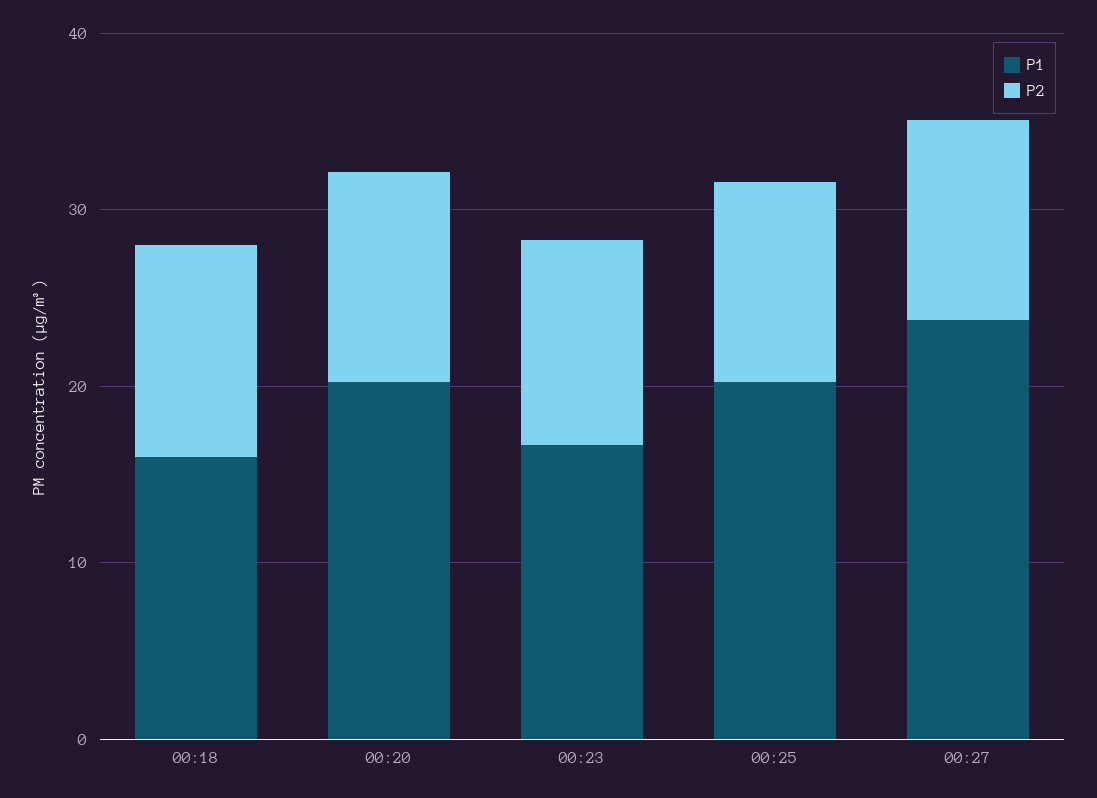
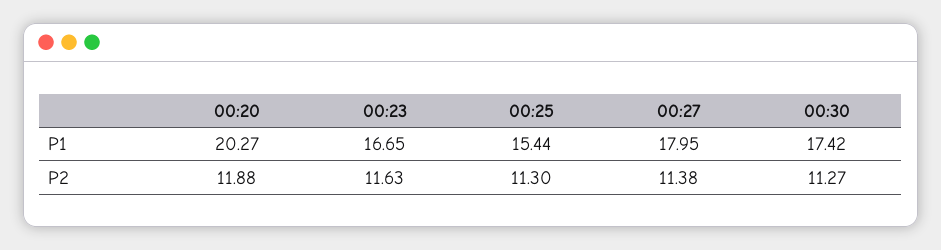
P1, 00:18: 16 -> none
P2, 00:18: 12 -> none
P1, 00:25: 20 -> 15.44
P1, 00:27: 24 -> 17.95
P1, 00:30: none -> 17.42
P2, 00:30: none -> 11.27

